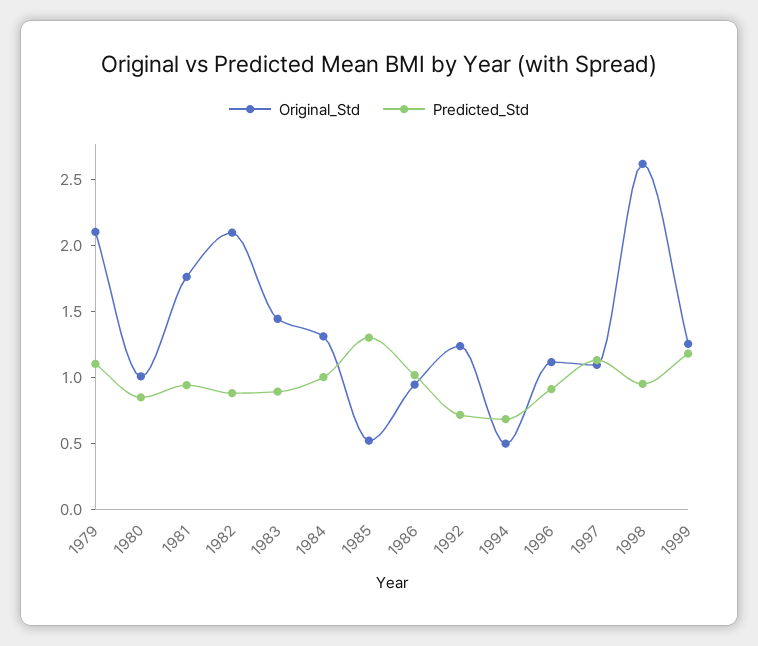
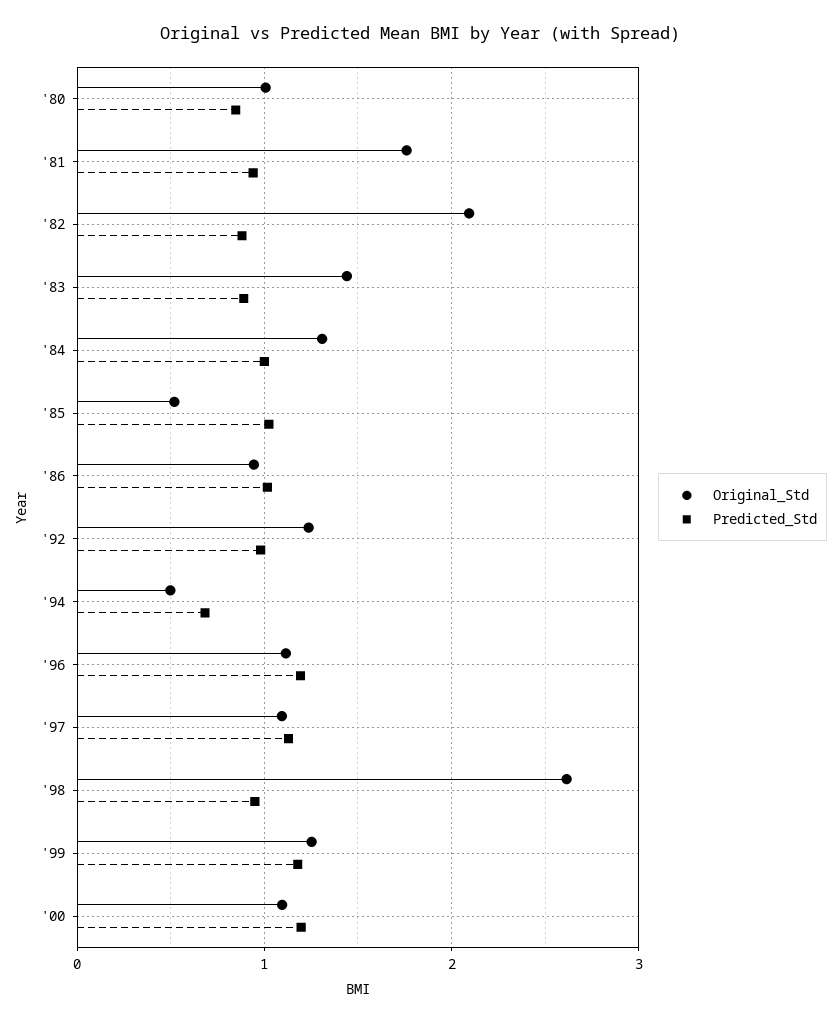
Original_Std, 1979: 2.1 -> none
Predicted_Std, 1979: 1.1 -> none
Predicted_Std, 1985: 1.3 -> 1
Predicted_Std, 1992: 0.7 -> 1
Predicted_Std, 1996: 0.9 -> 1.2
Original_Std, '00: none -> 1.1
Predicted_Std, '00: none -> 1.2

